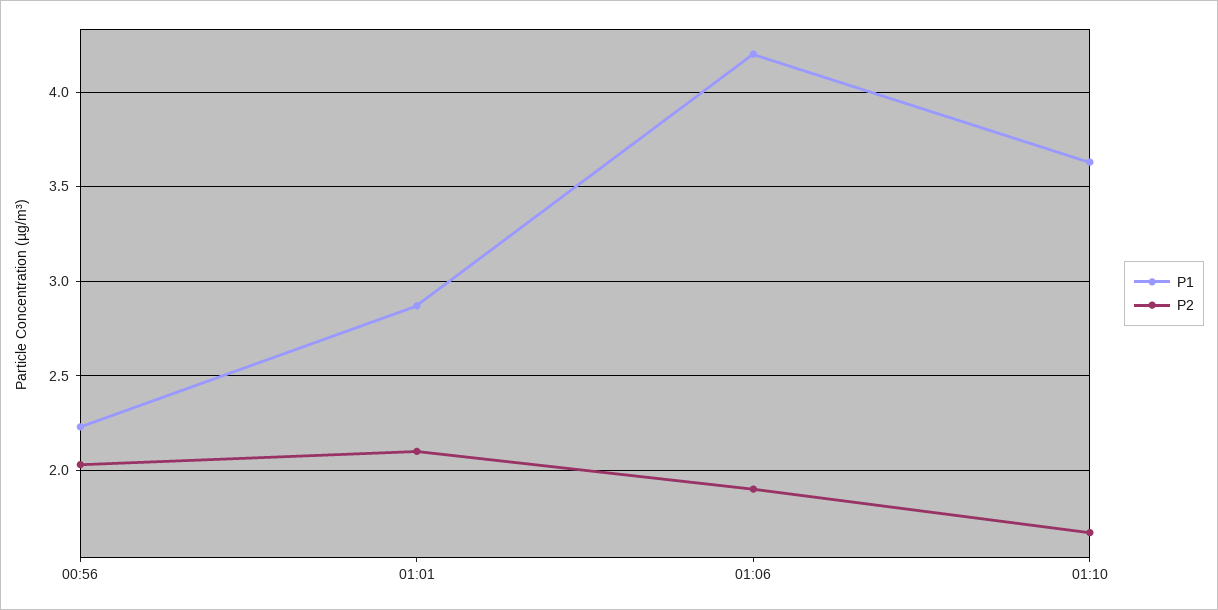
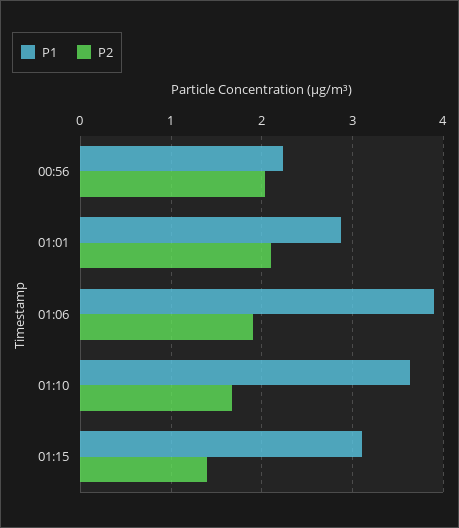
P1, 01:06: 4.2 -> 3.9
P1, 01:15: none -> 3.1
P2, 01:15: none -> 1.4

